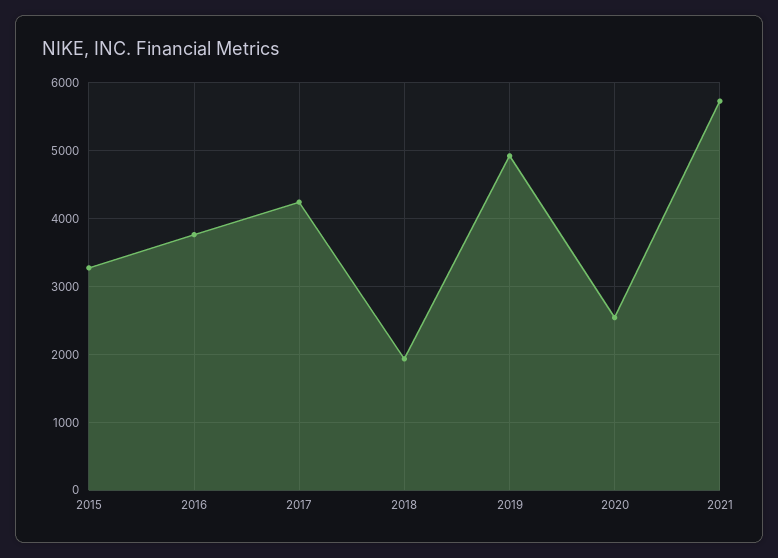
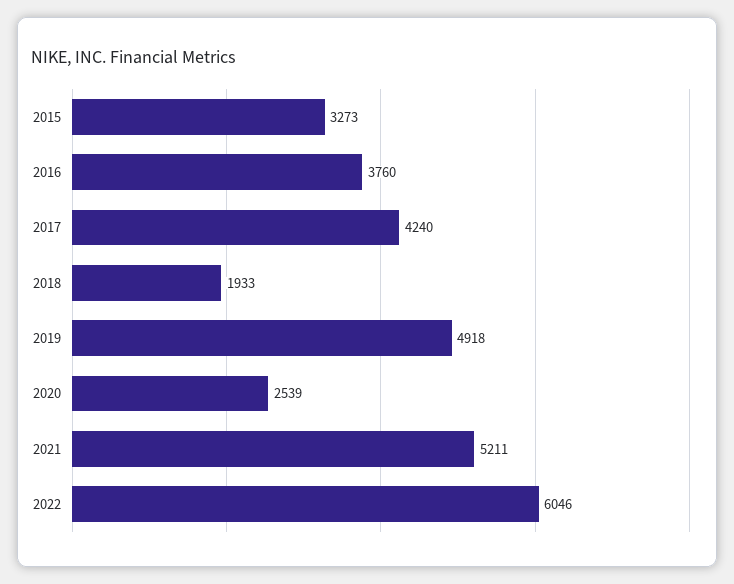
2021: 5700 -> 5211
2022: none -> 6046

